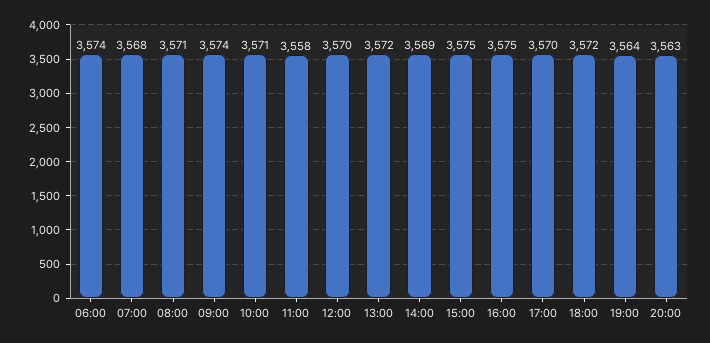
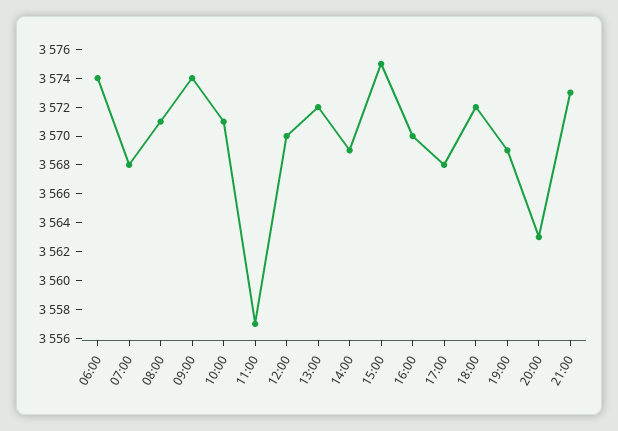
11:00: 3558 -> 3557
16:00: 3575 -> 3570
17:00: 3570 -> 3568
19:00: 3564 -> 3569
21:00: none -> 3573

